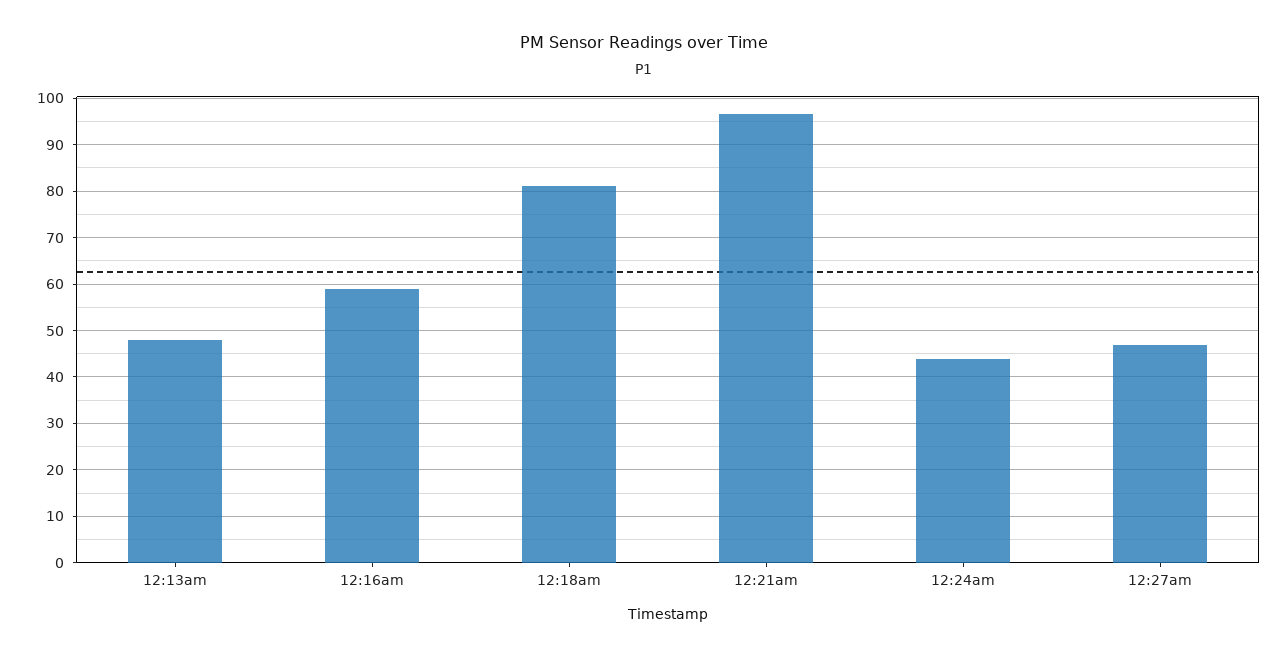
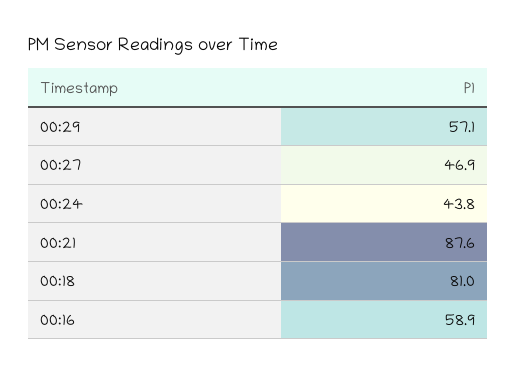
12:13am: 48 -> none
12:21am: 96 -> 87.6
00:29: none -> 57.1

